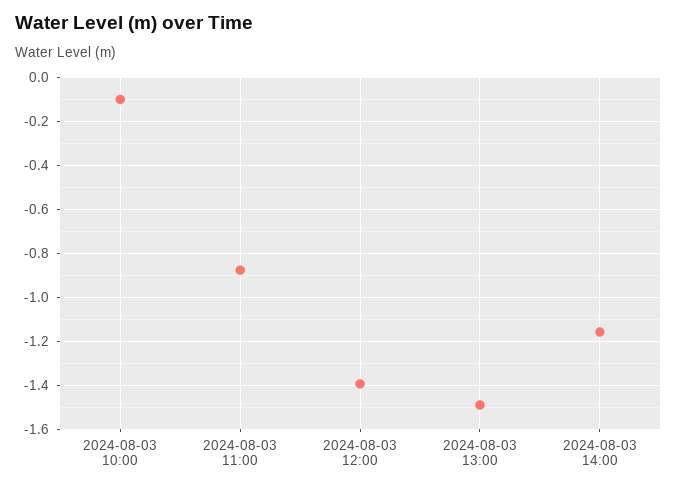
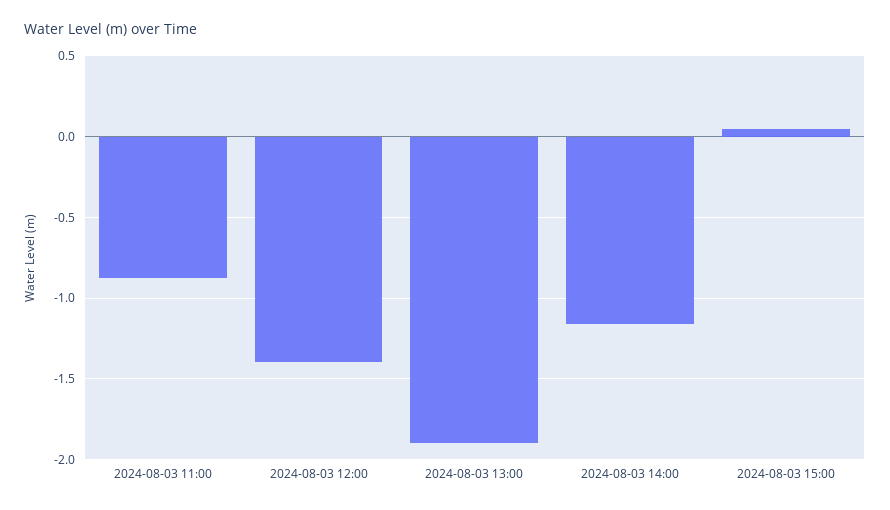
2024-08-03 10:00: -0.1 -> none
2024-08-03 13:00: -1.5 -> -1.9
2024-08-03 15:00: none -> 0.05

